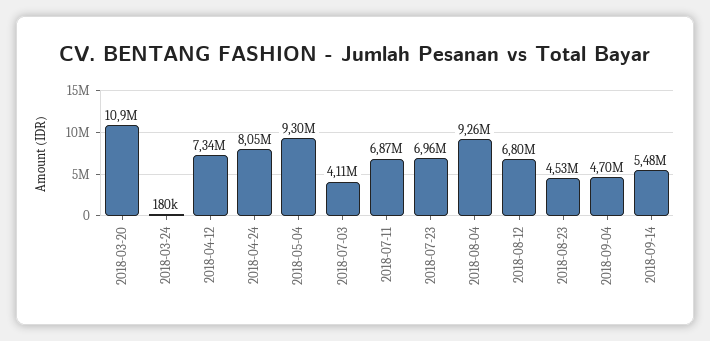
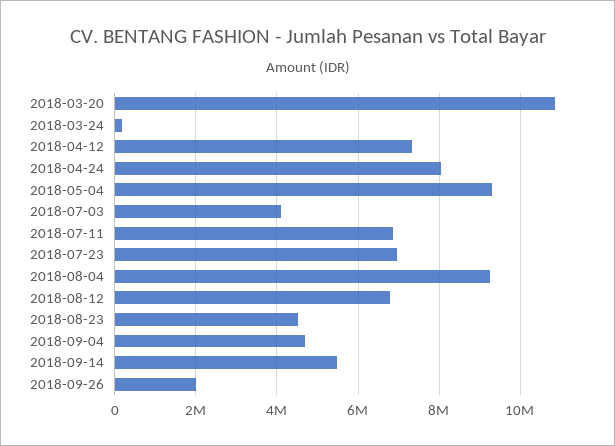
2018-09-26: none -> 2000000

